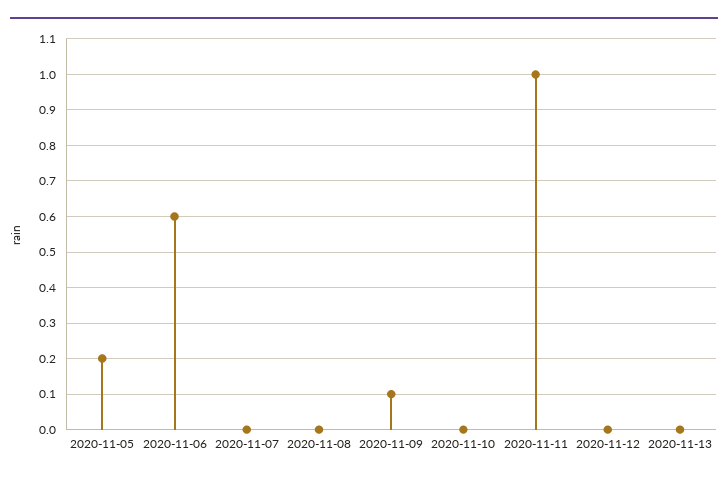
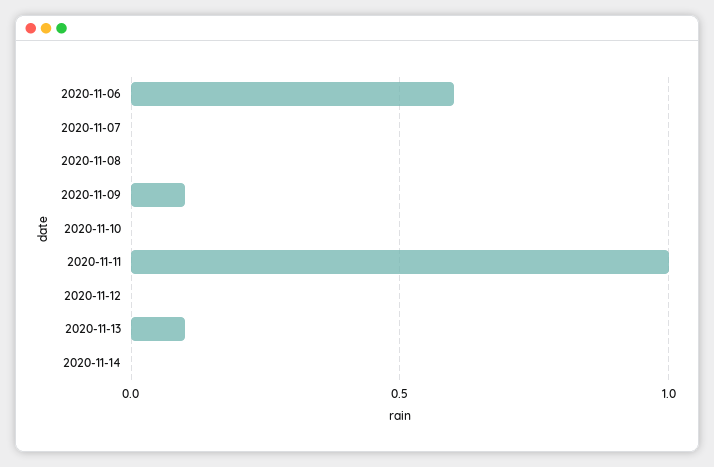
2020-11-05: 0.2 -> none
2020-11-13: 0 -> 0.1
2020-11-14: none -> 0

